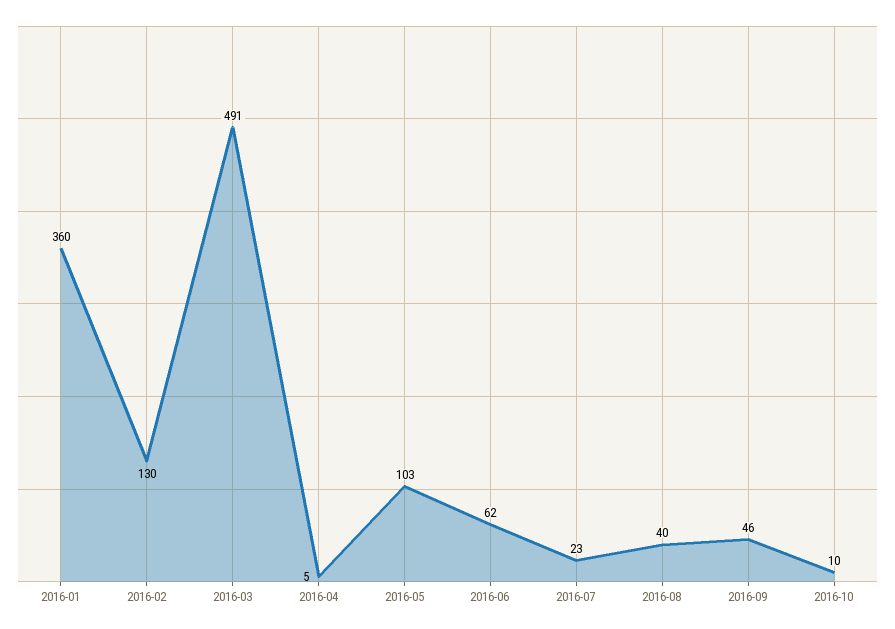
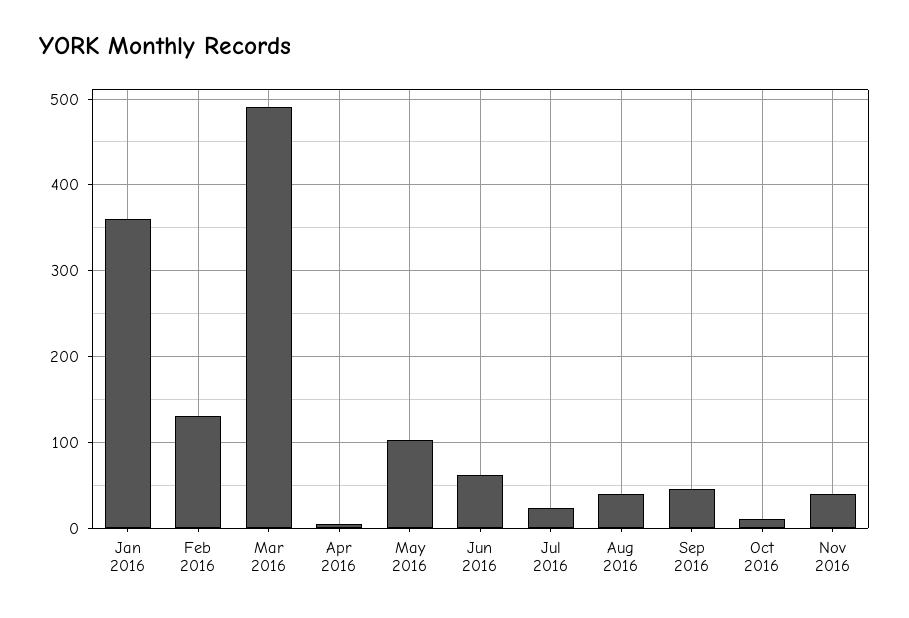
Nov 2016: none -> 40

